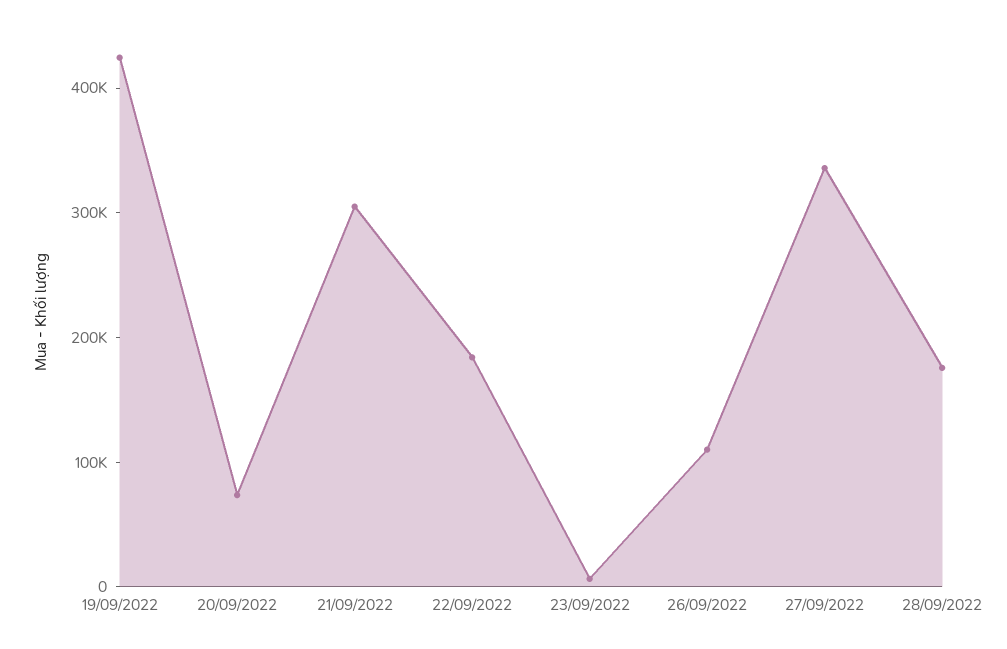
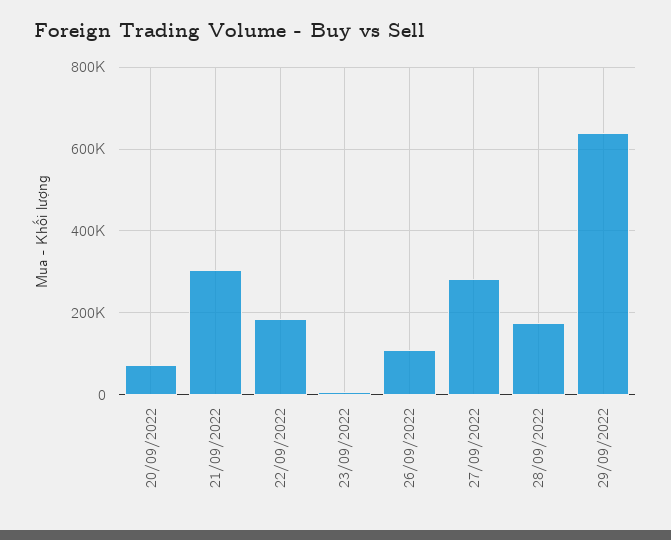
19/09/2022: 420000 -> none
27/09/2022: 340000 -> 280000
29/09/2022: none -> 640000

